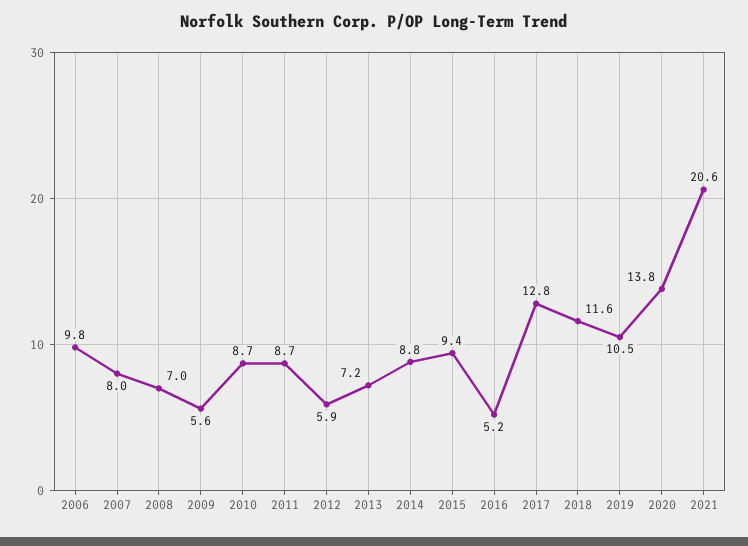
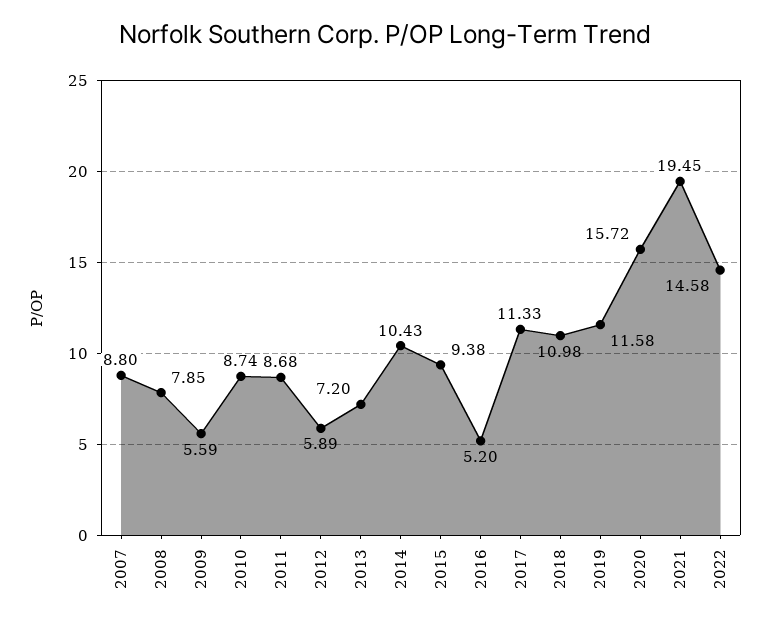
2006: 9.8 -> none
2007: 8 -> 8.8
2008: 7 -> 7.85
2014: 8.8 -> 10.43
2017: 12.8 -> 11.33
2018: 11.6 -> 10.98
2019: 10.5 -> 11.58
2020: 13.8 -> 15.72
2021: 20.6 -> 19.45
2022: none -> 14.58

